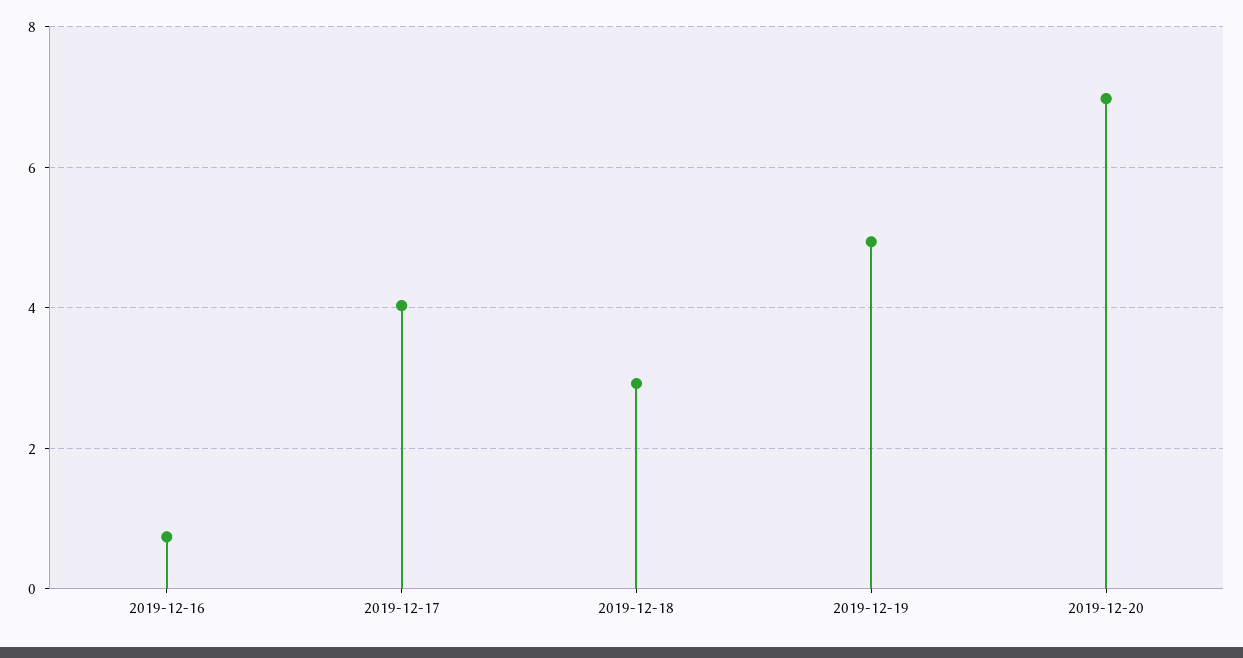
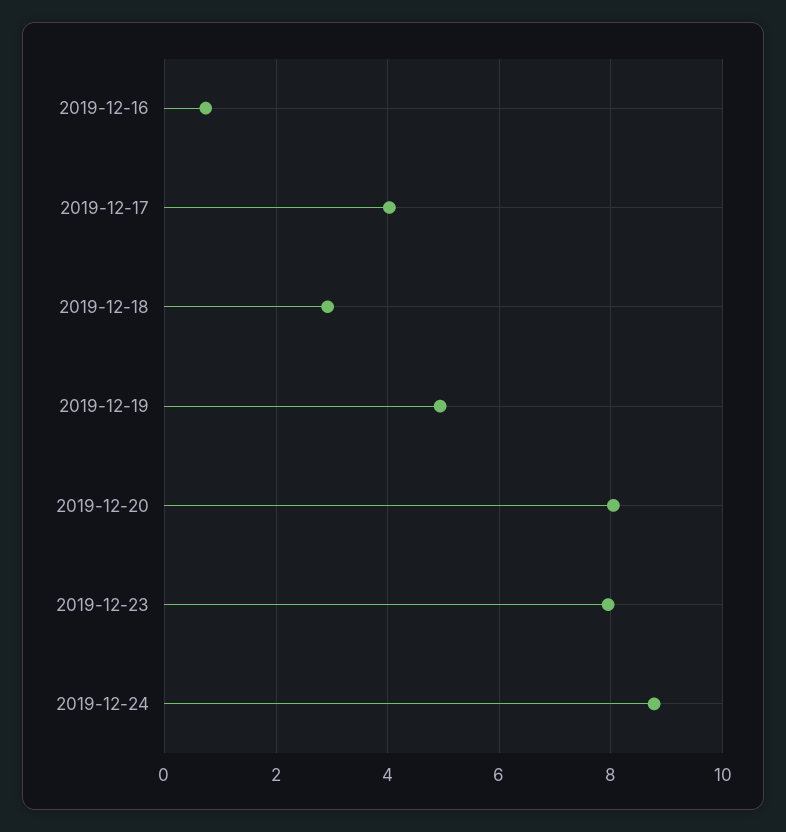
2019-12-20: 7 -> 8
2019-12-23: none -> 8
2019-12-24: none -> 8.8

